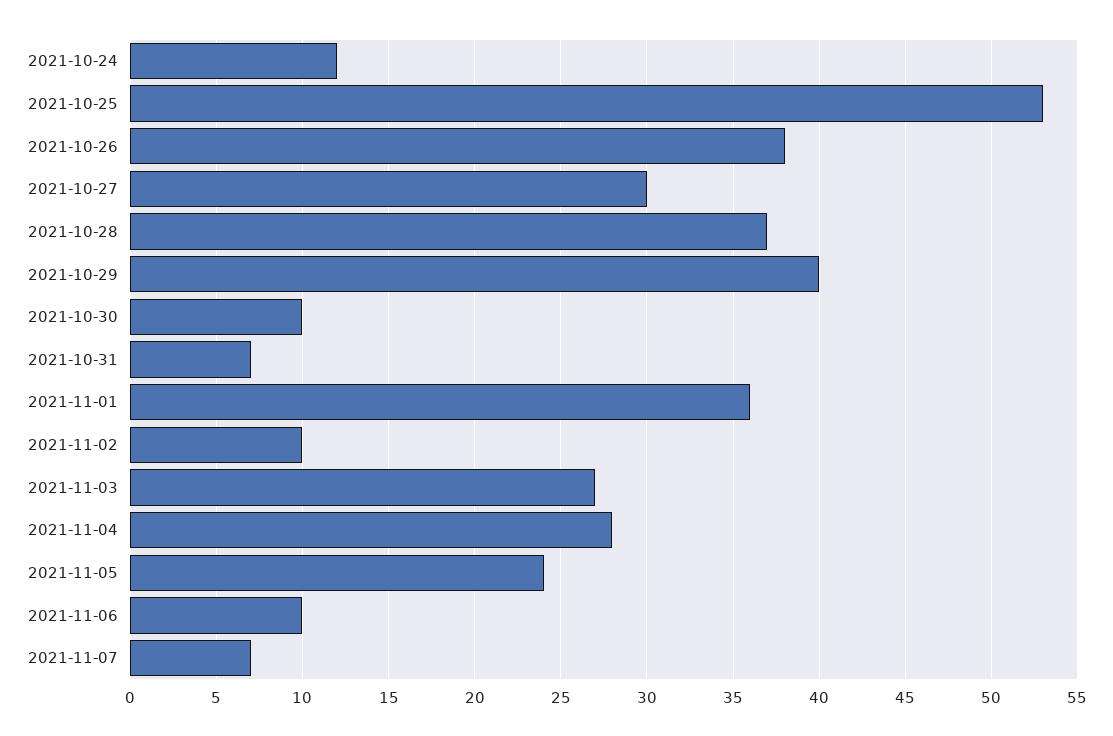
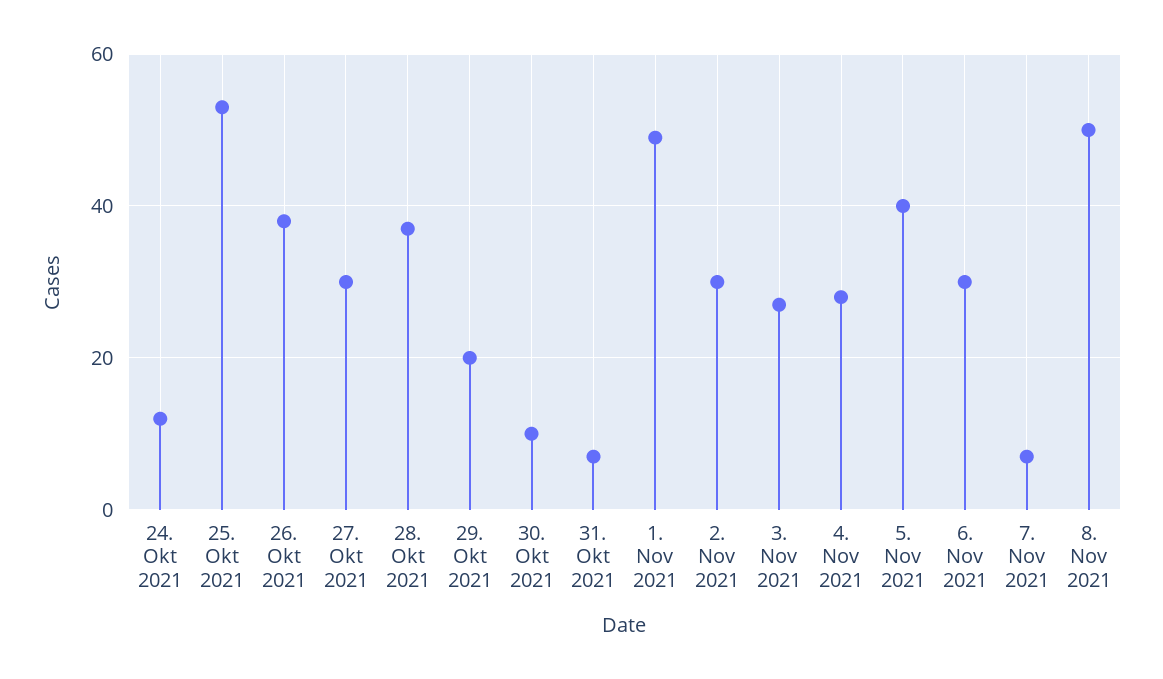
2021-10-29: 40 -> 20
2021-11-01: 36 -> 50
2021-11-02: 10 -> 30
2021-11-05: 24 -> 40
2021-11-06: 10 -> 30
8. Nov 2021: none -> 50

